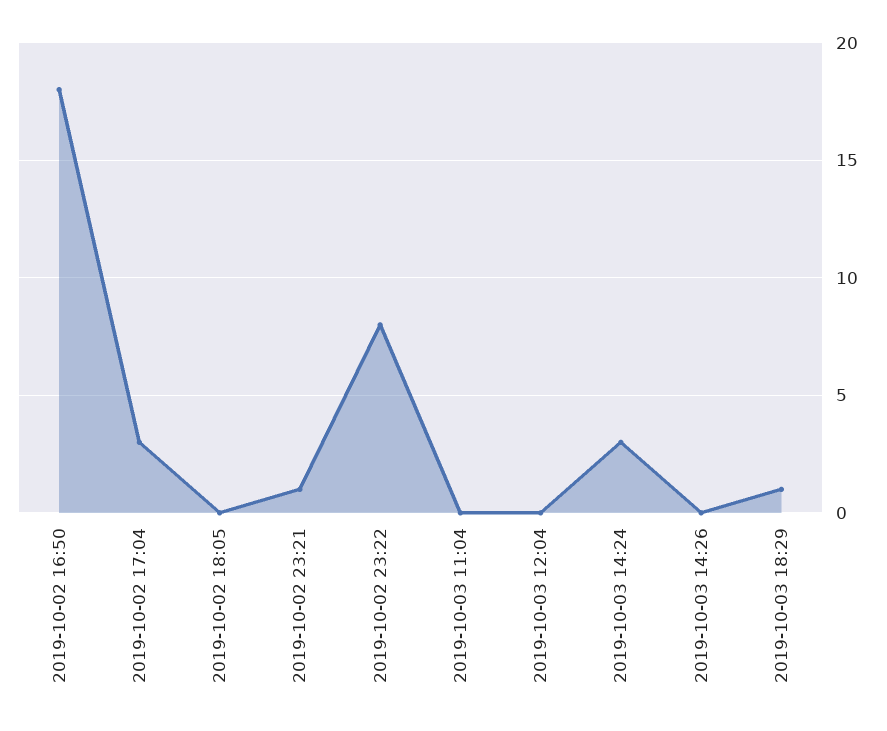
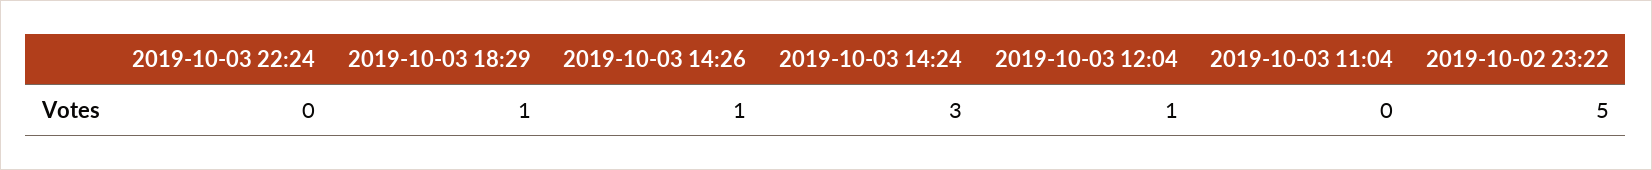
2019-10-02 16:50: 18 -> none
2019-10-02 17:04: 3 -> none
2019-10-02 18:05: 0 -> none
2019-10-02 23:21: 1 -> none
2019-10-02 23:22: 8 -> 5
2019-10-03 12:04: 0 -> 1
2019-10-03 14:26: 0 -> 1
2019-10-03 22:24: none -> 0

